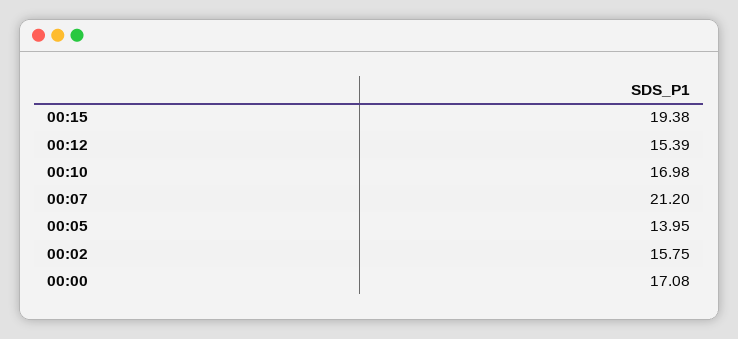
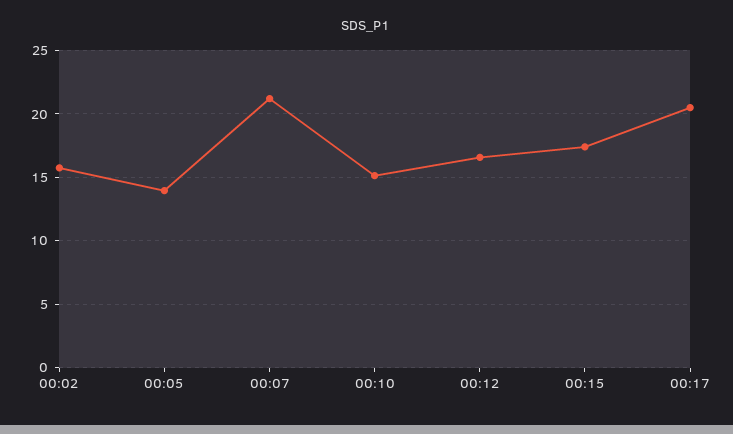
00:15: 19.38 -> 17.5
00:12: 15.39 -> 16.5
00:10: 16.98 -> 15
00:00: 17.08 -> none
00:17: none -> 20.5

